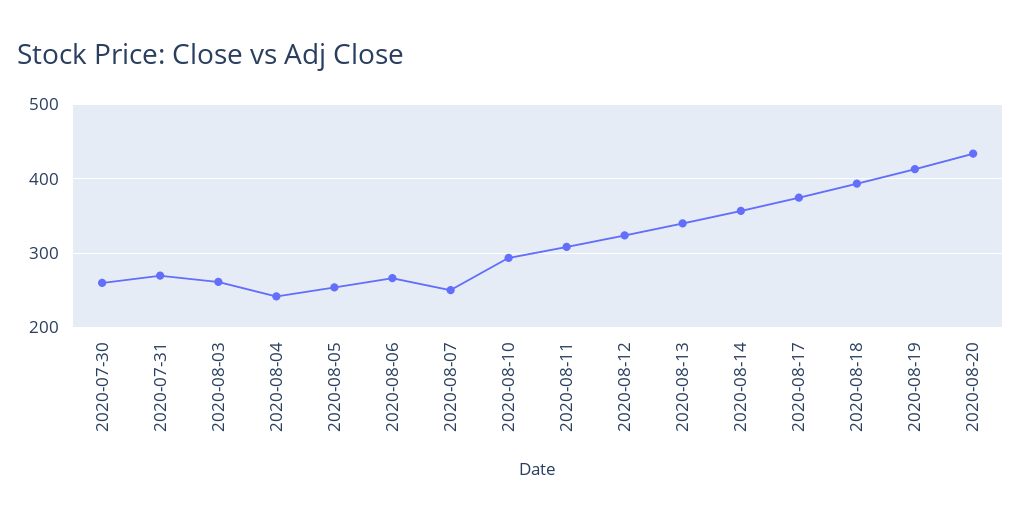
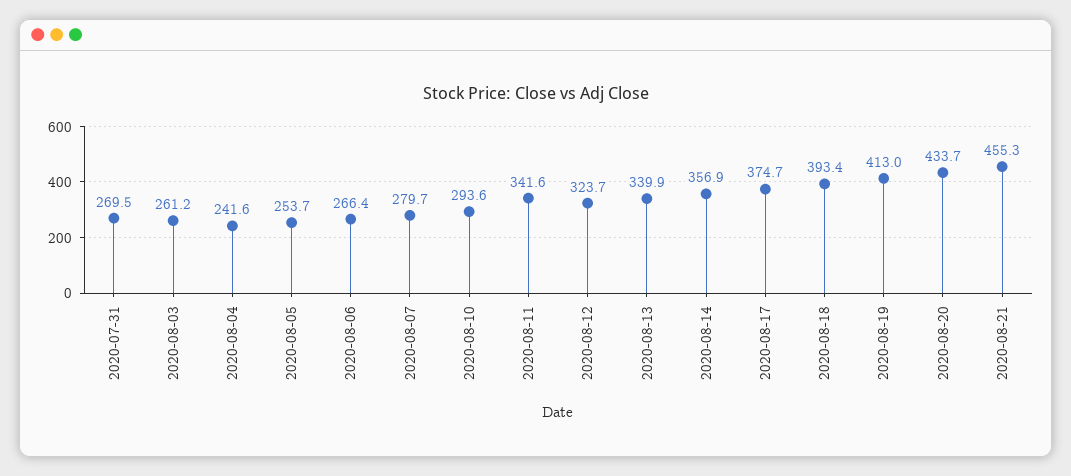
2020-07-30: 260 -> none
2020-08-07: 250 -> 279.7
2020-08-11: 310 -> 341.6
2020-08-21: none -> 455.3

